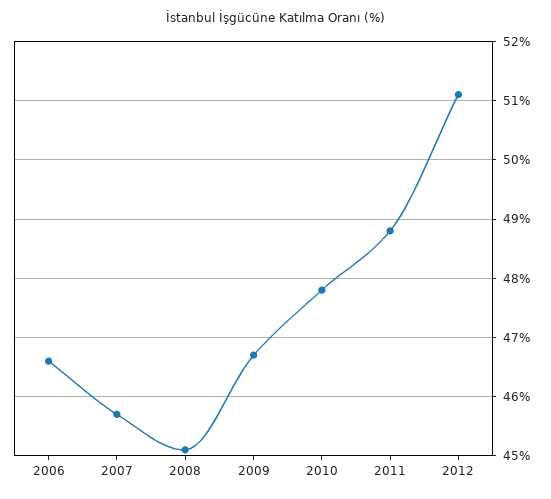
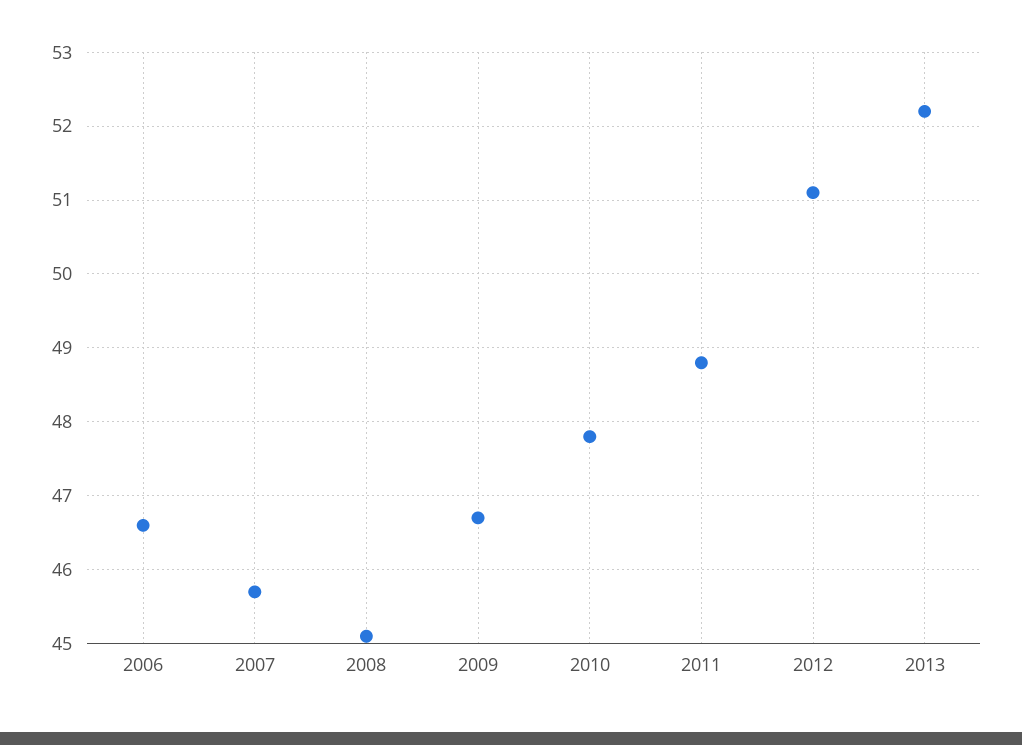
2013: none -> 52.2

